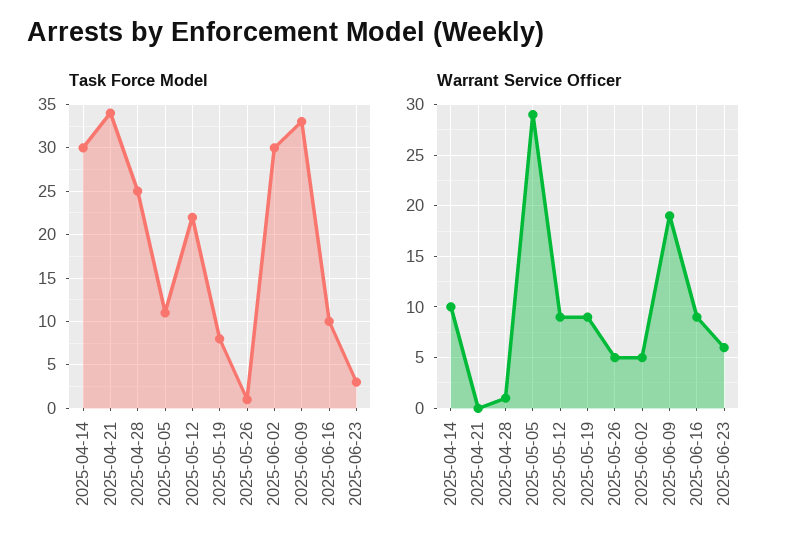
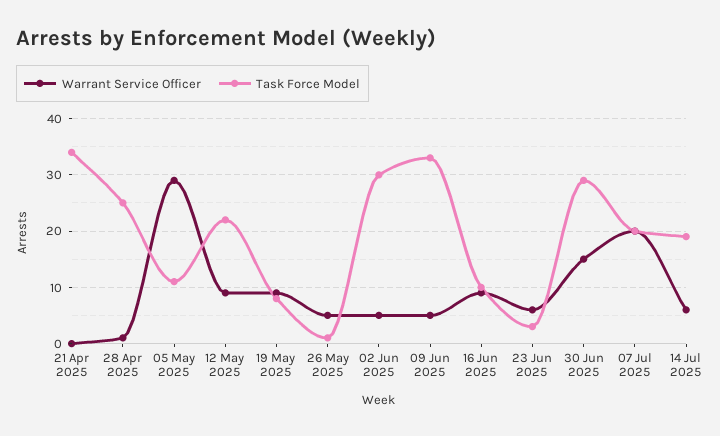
Task Force Model, 2025-04-14: 30 -> none
Warrant Service Officer, 2025-04-14: 10 -> none
Warrant Service Officer, 2025-06-09: 19 -> 5
Warrant Service Officer, 30 Jun 2025: none -> 15
Task Force Model, 30 Jun 2025: none -> 30
Warrant Service Officer, 07 Jul 2025: none -> 20
Task Force Model, 07 Jul 2025: none -> 20
Warrant Service Officer, 14 Jul 2025: none -> 5
Task Force Model, 14 Jul 2025: none -> 20

